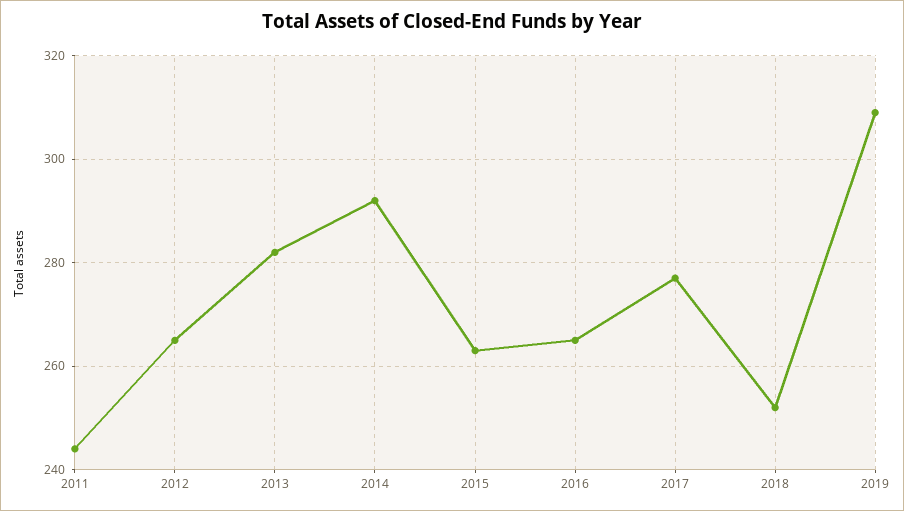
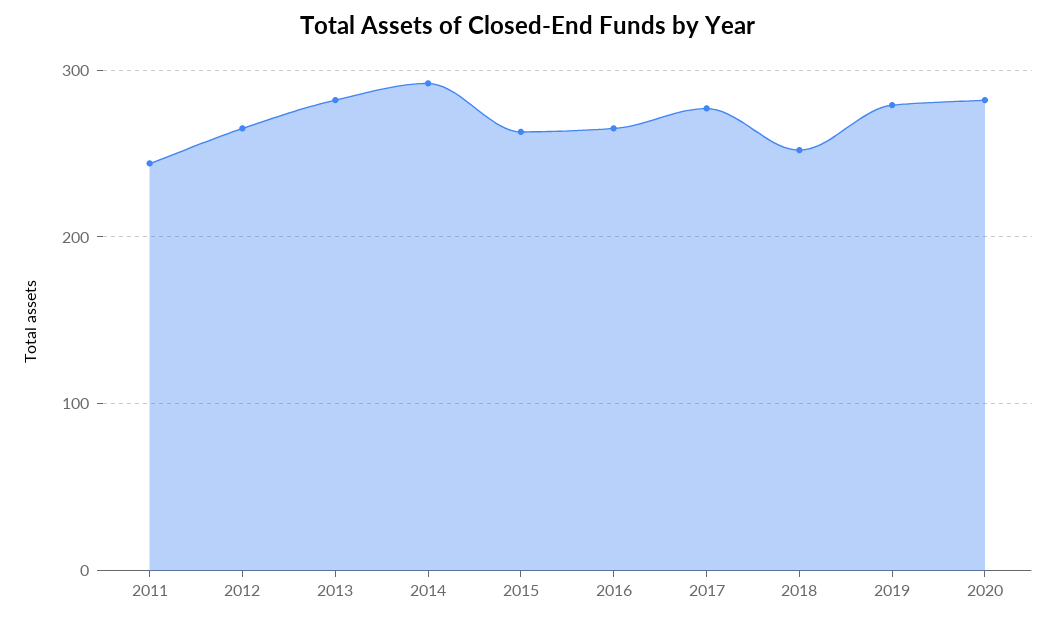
2019: 310 -> 280
2020: none -> 280

